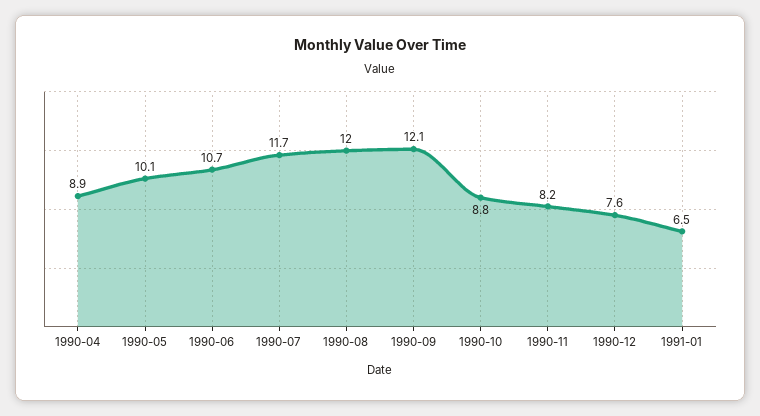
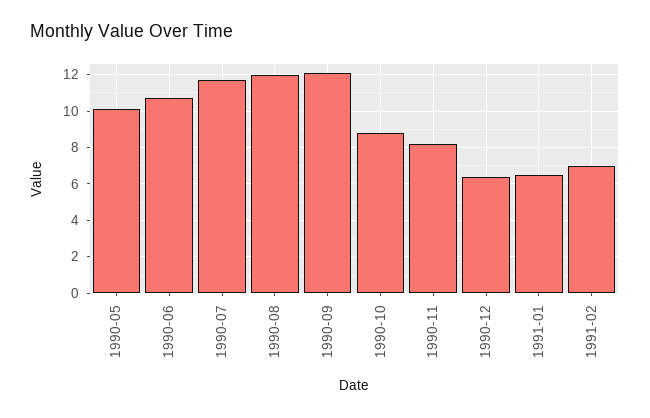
1990-04: 8.9 -> none
1990-12: 7.6 -> 6.5
1991-02: none -> 7

